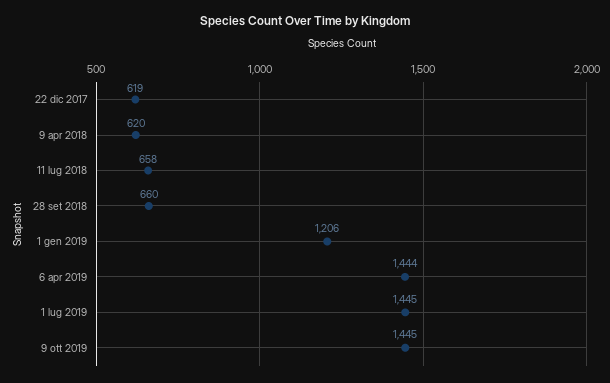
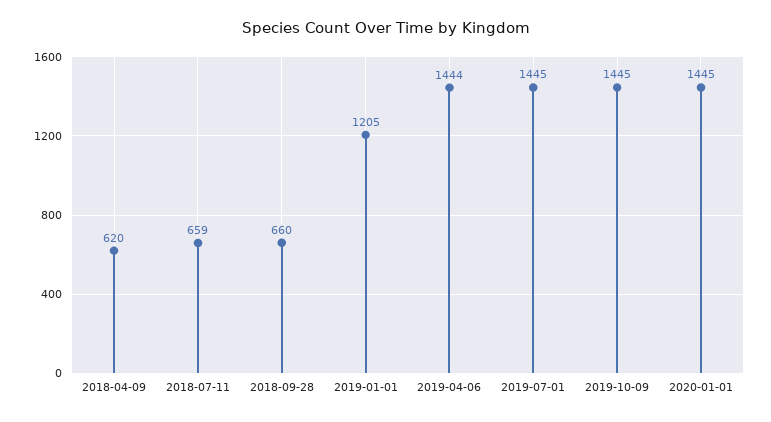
22 dic 2017: 619 -> none
11 lug 2018: 658 -> 659
1 gen 2019: 1206 -> 1205
2020-01-01: none -> 1445

